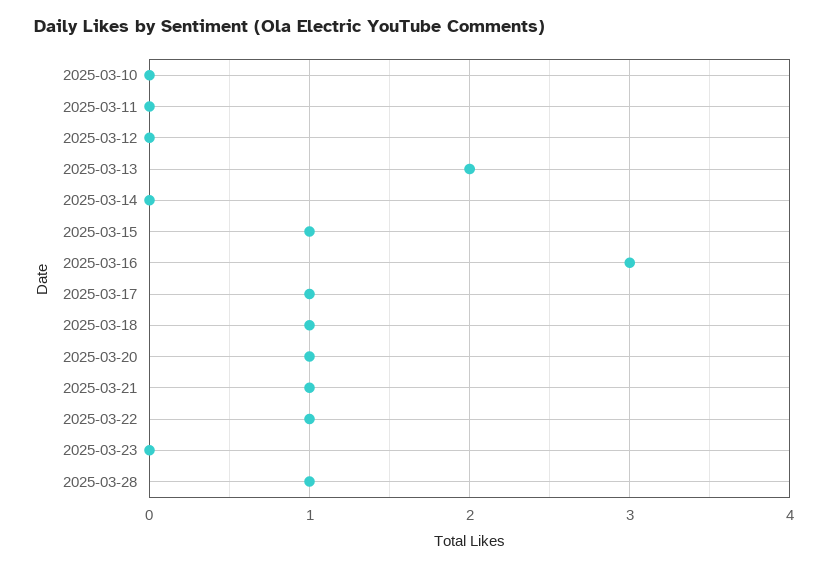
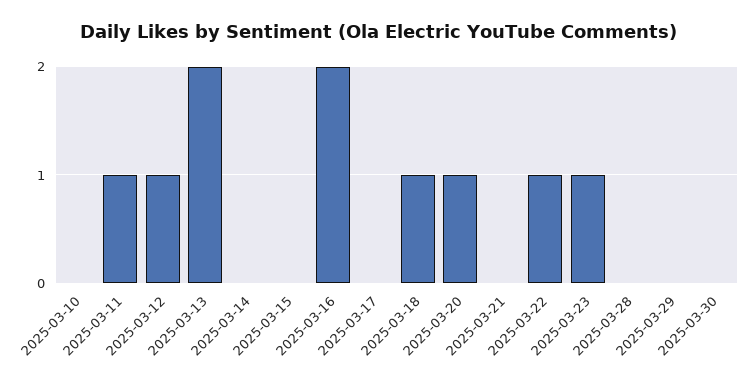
2025-03-11: 0 -> 1
2025-03-12: 0 -> 1
2025-03-15: 1 -> 0
2025-03-16: 3 -> 2
2025-03-17: 1 -> 0
2025-03-21: 1 -> 0
2025-03-23: 0 -> 1
2025-03-28: 1 -> 0
2025-03-29: none -> 0
2025-03-30: none -> 0

